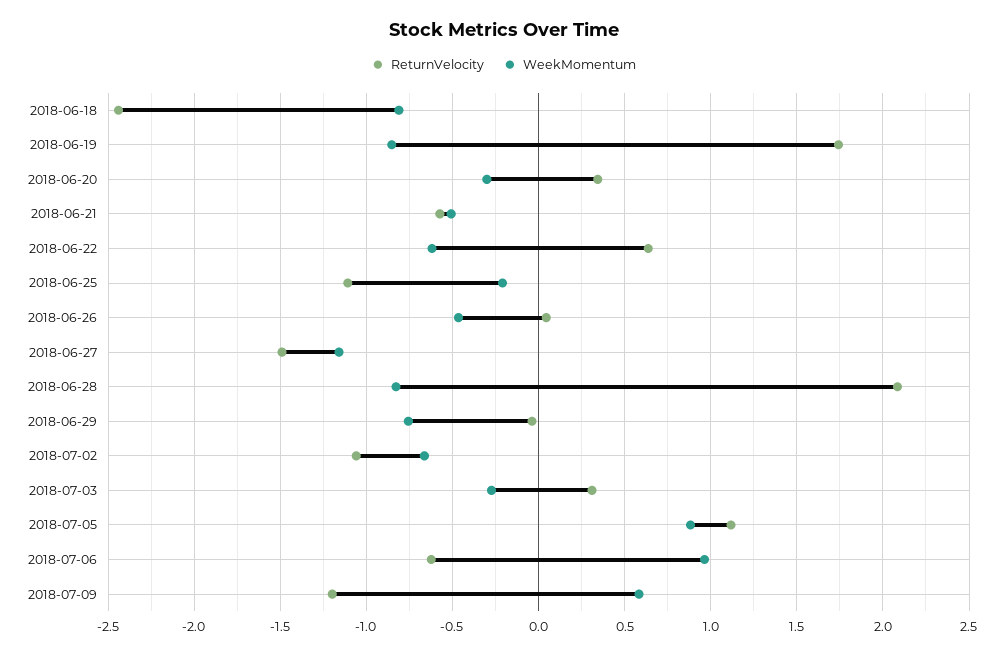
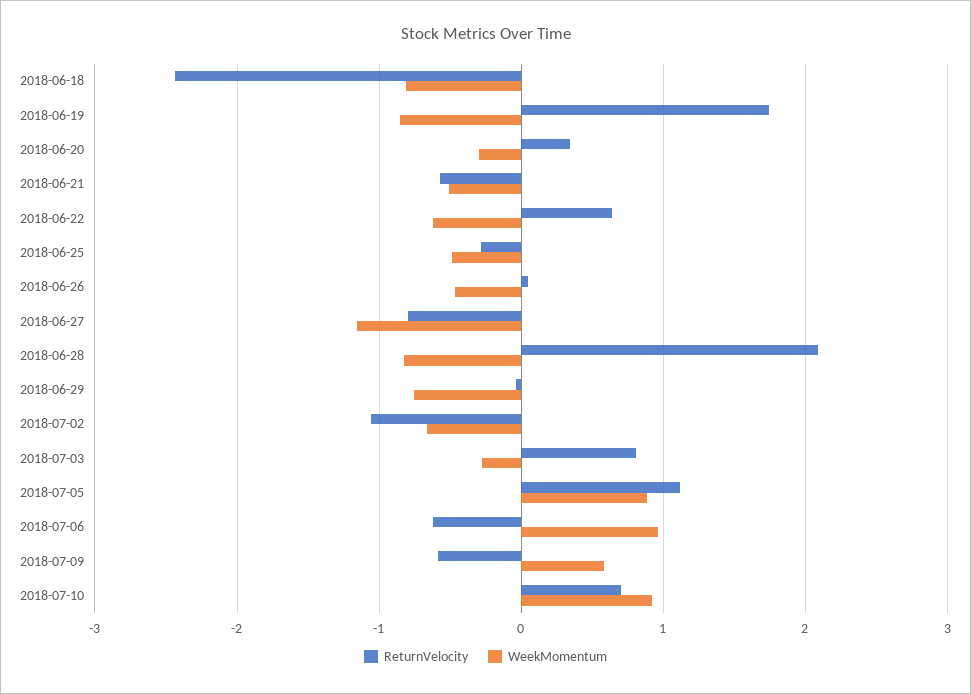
ReturnVelocity, 2018-06-25: -1.1 -> -0.3
WeekMomentum, 2018-06-25: -0.2 -> -0.5
ReturnVelocity, 2018-06-27: -1.5 -> -0.8
ReturnVelocity, 2018-07-03: 0.3 -> 0.8
ReturnVelocity, 2018-07-09: -1.2 -> -0.6
ReturnVelocity, 2018-07-10: none -> 0.7
WeekMomentum, 2018-07-10: none -> 0.9

